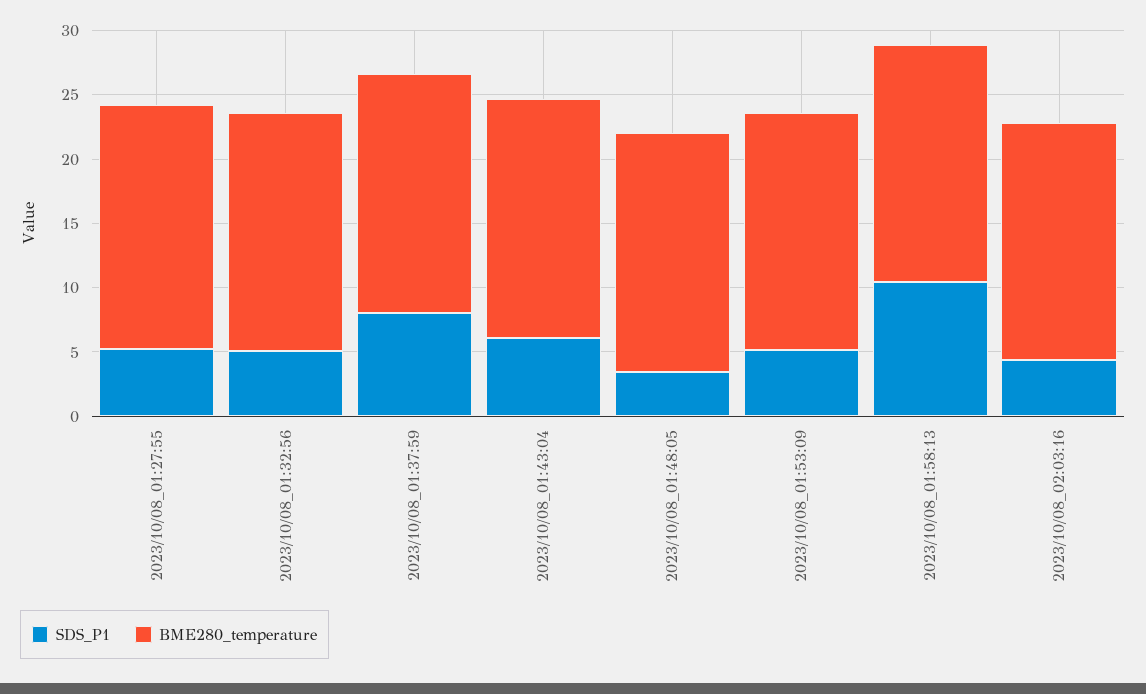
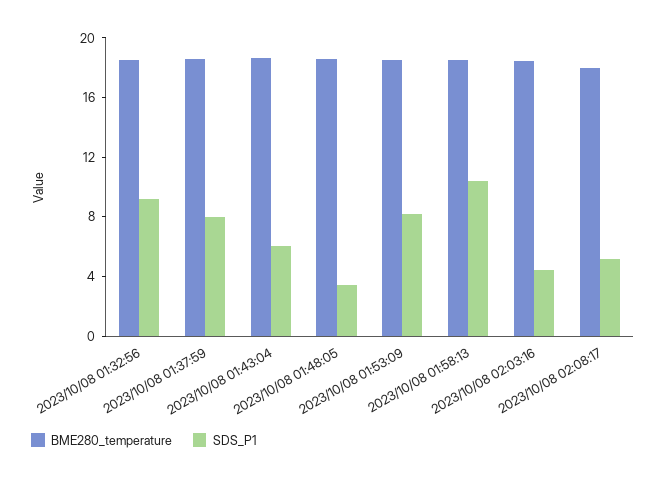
SDS_P1, 2023/10/08_01:27:55: 5 -> none
BME280_temperature, 2023/10/08_01:27:55: 19 -> none
SDS_P1, 2023/10/08_01:32:56: 5 -> 9
SDS_P1, 2023/10/08_01:53:09: 5 -> 8
BME280_temperature, 2023/10/08 02:08:17: none -> 18
SDS_P1, 2023/10/08 02:08:17: none -> 5

